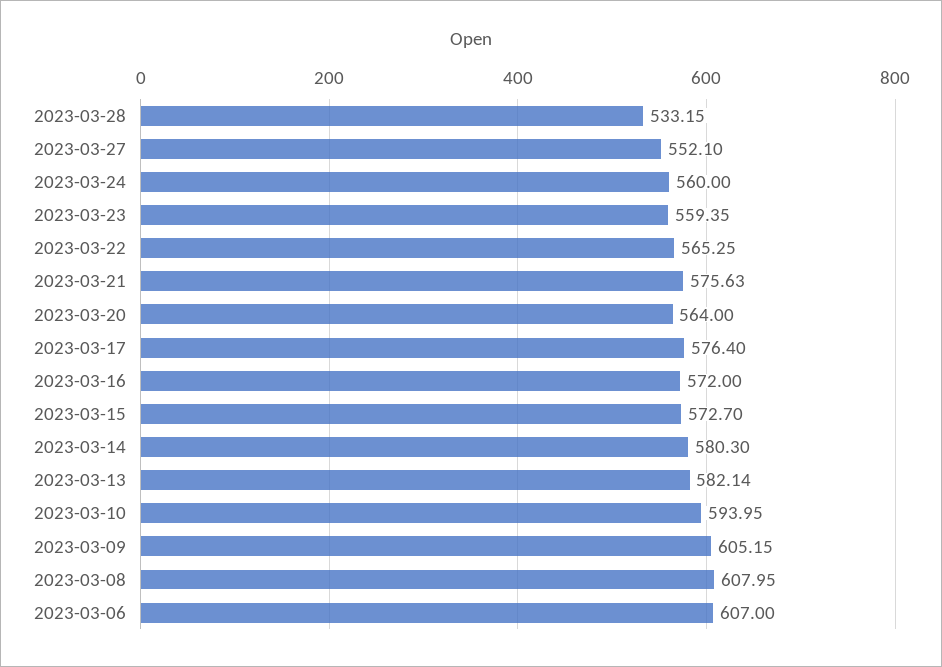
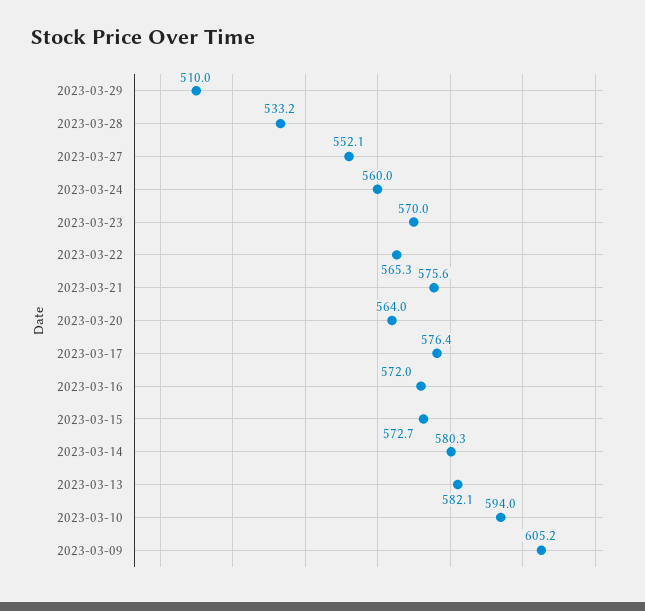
2023-03-23: 559.35 -> 570
2023-03-08: 607.95 -> none
2023-03-06: 607 -> none
2023-03-29: none -> 510

